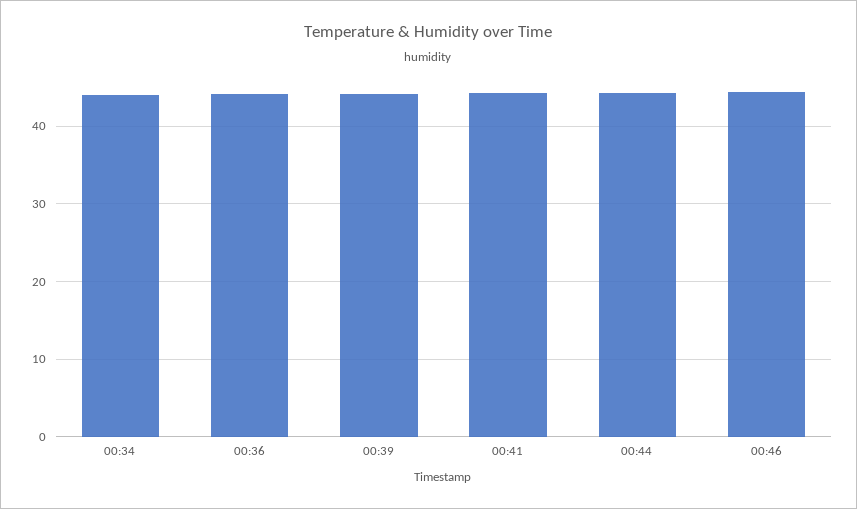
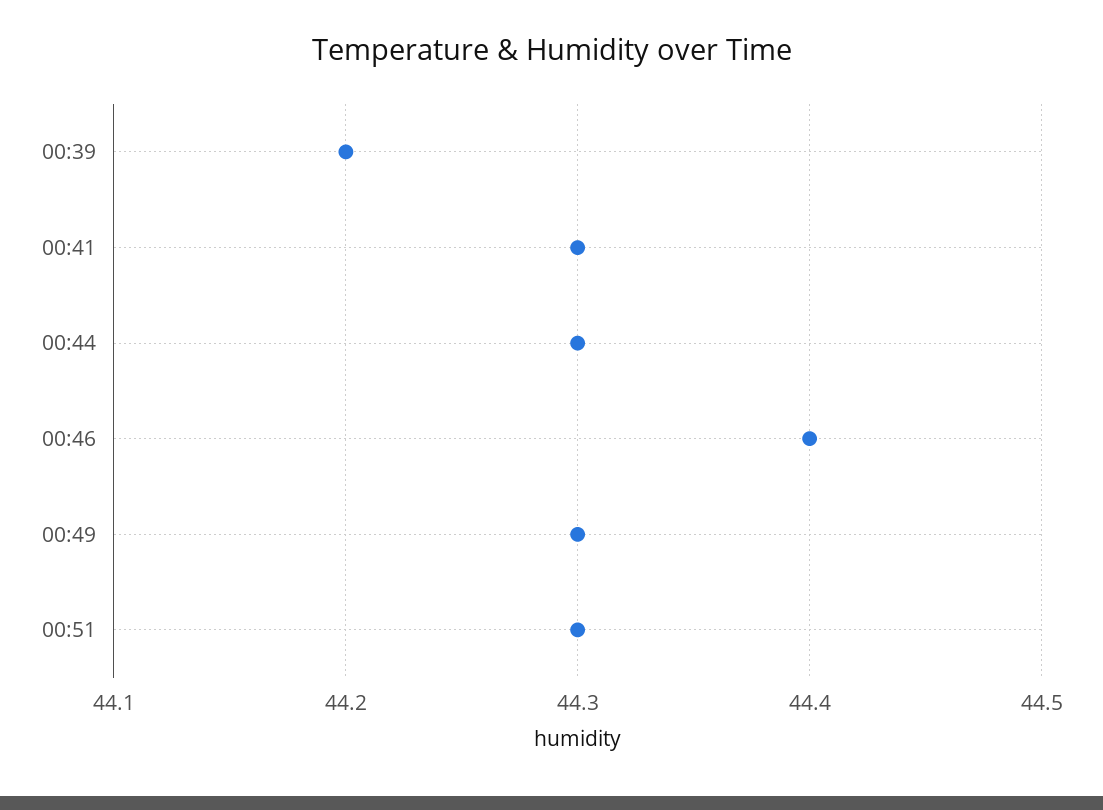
00:34: 44 -> none
00:36: 44 -> none
00:49: none -> 44.3
00:51: none -> 44.3

